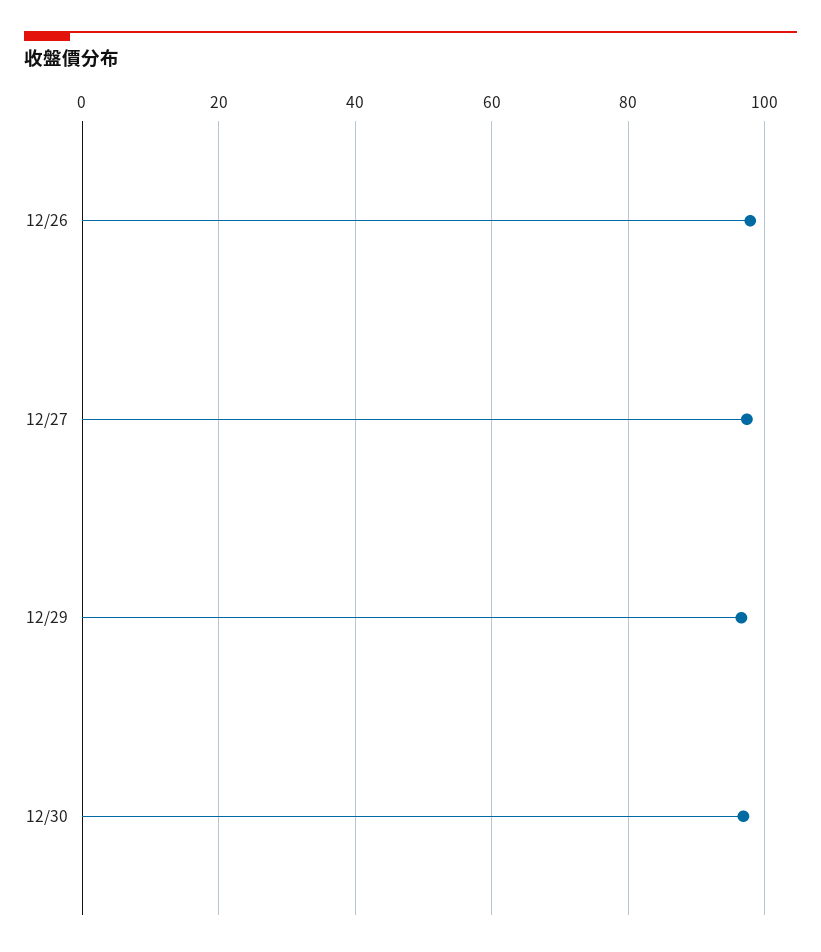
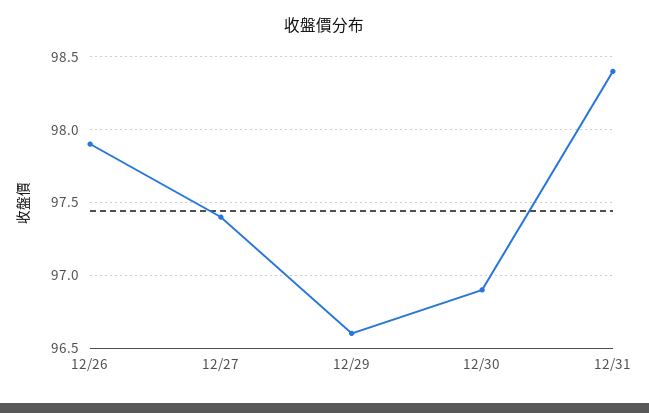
12/31: none -> 98.4

